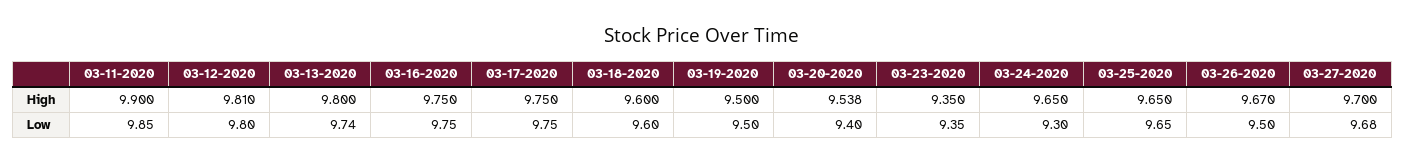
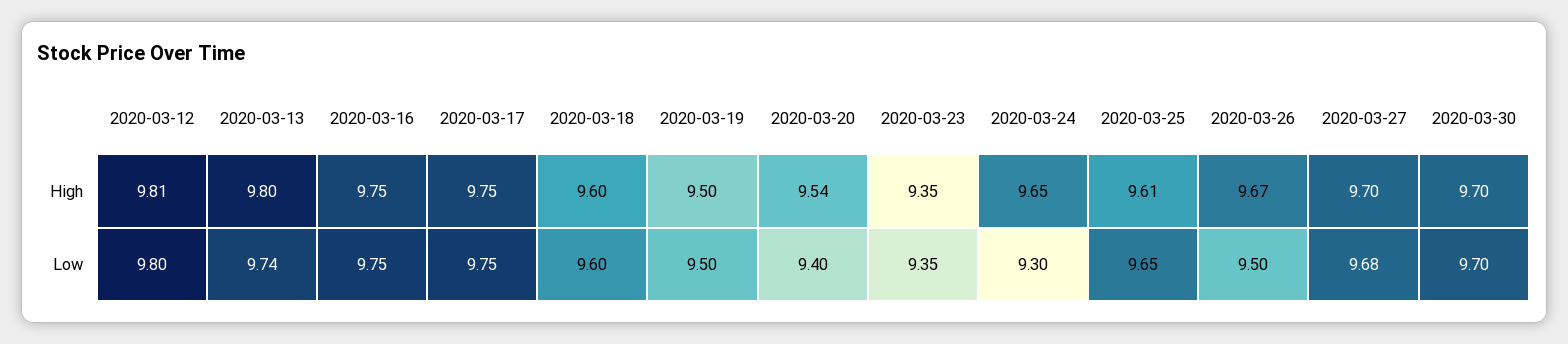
03-11-2020, High: 9.9 -> none
03-25-2020, High: 9.65 -> 9.61
03-11-2020, Low: 9.85 -> none
2020-03-30, High: none -> 9.7
2020-03-30, Low: none -> 9.7

